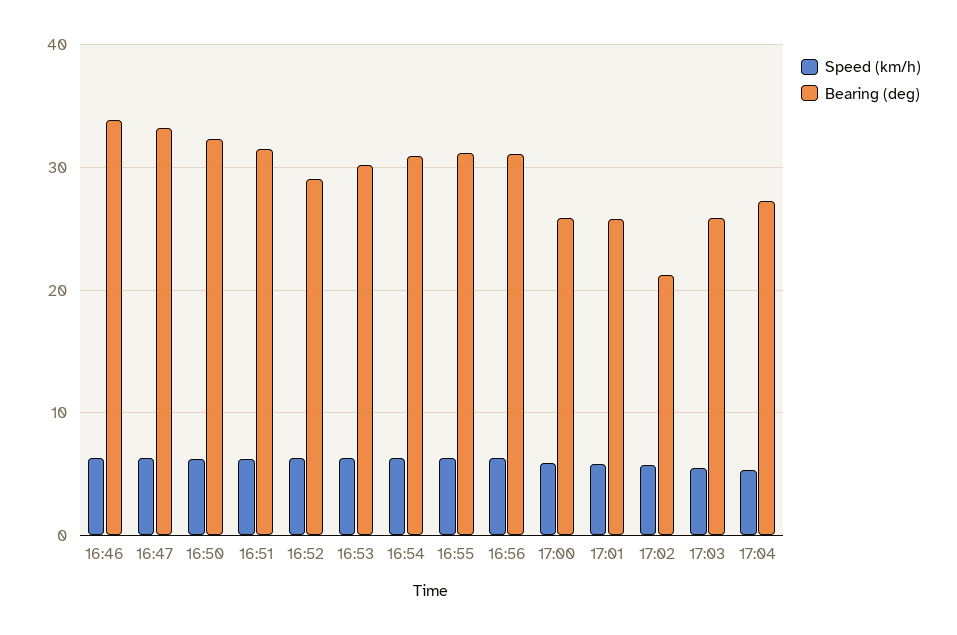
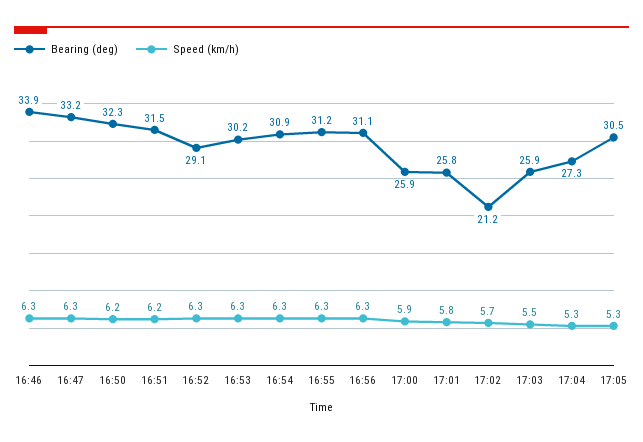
Bearing (deg), 17:05: none -> 30.5
Speed (km/h), 17:05: none -> 5.3

